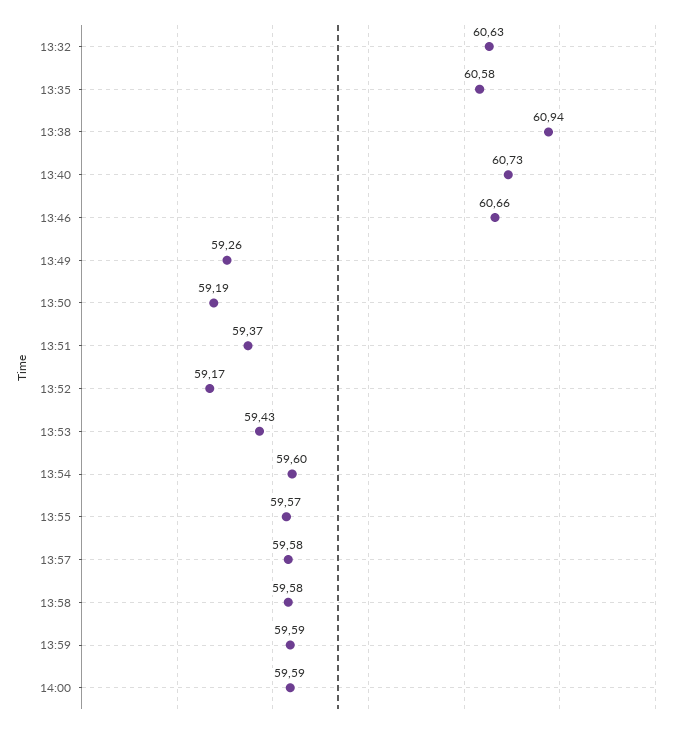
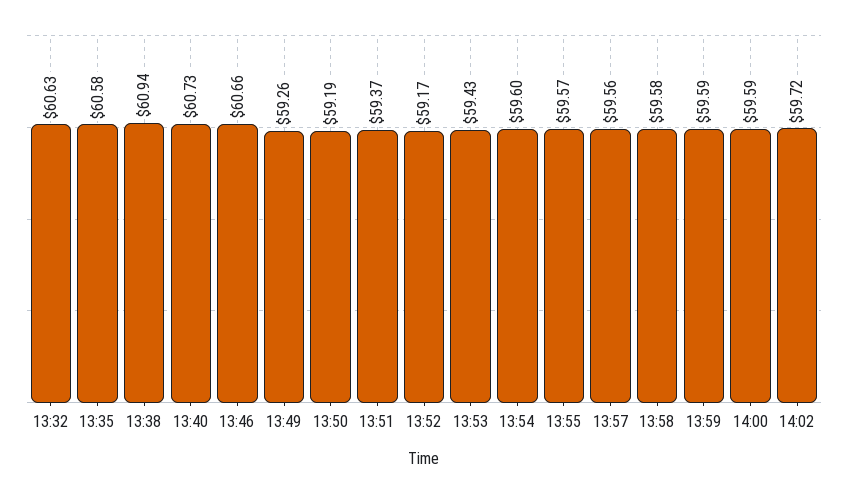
13:57: 59.58 -> 59.56
14:02: none -> 59.72

